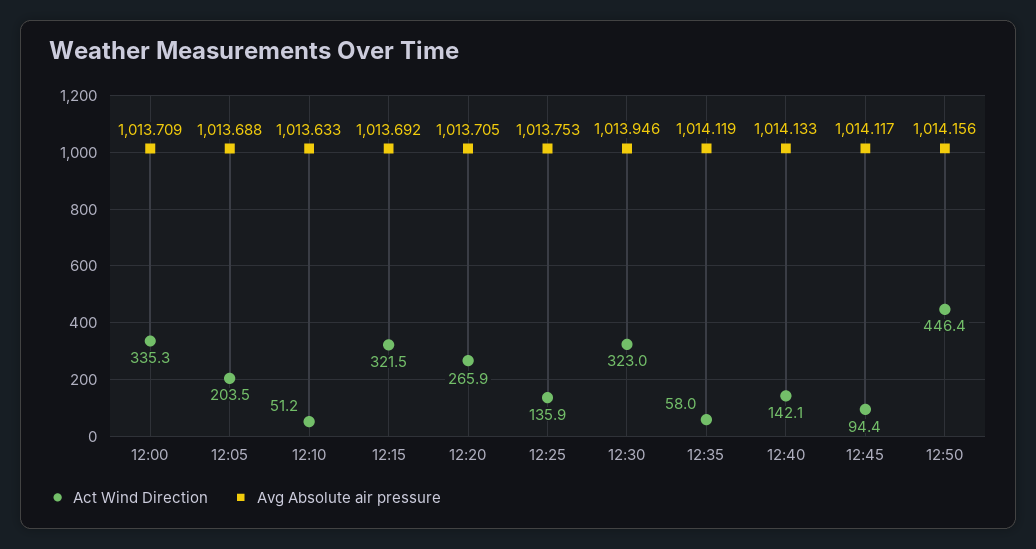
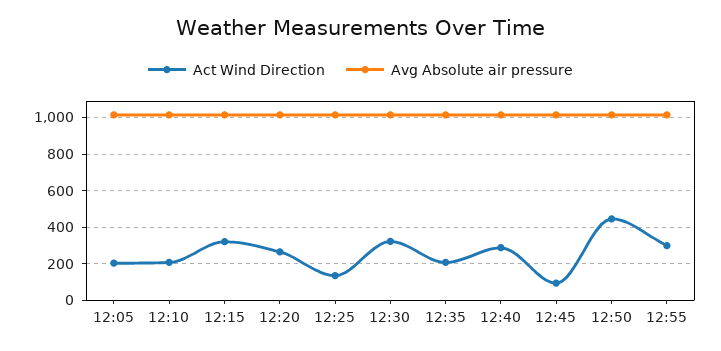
Act Wind Direction, 12:00: 335.3 -> none
Avg Absolute air pressure, 12:00: 1013.709 -> none
Act Wind Direction, 12:10: 51.2 -> 200
Act Wind Direction, 12:35: 58 -> 200
Act Wind Direction, 12:40: 142.1 -> 300
Act Wind Direction, 12:55: none -> 300
Avg Absolute air pressure, 12:55: none -> 1000

